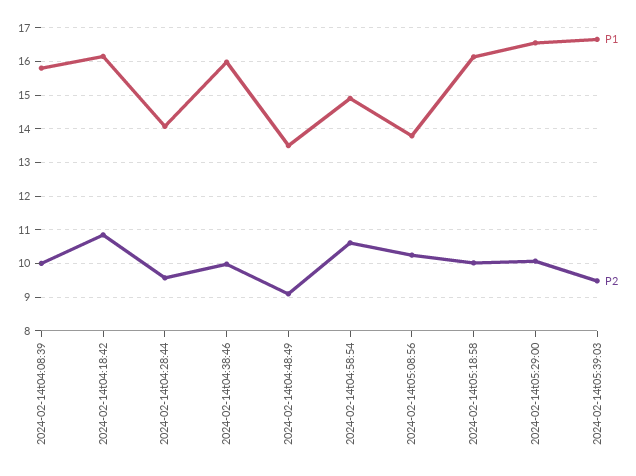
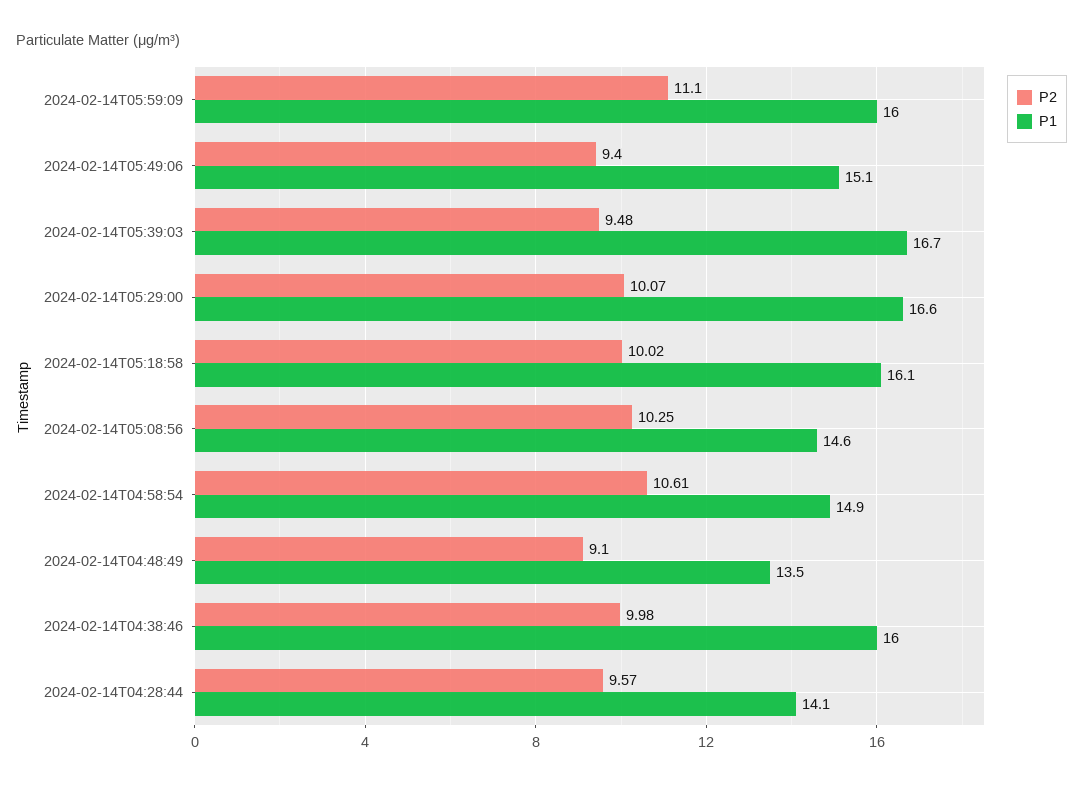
P1, 2024-02-14t04:08:39: 15.8 -> none
P2, 2024-02-14t04:08:39: 10 -> none
P1, 2024-02-14t04:18:42: 16.2 -> none
P2, 2024-02-14t04:18:42: 10.8 -> none
P1, 2024-02-14t05:08:56: 13.8 -> 14.6
P2, 2024-02-14T05:59:09: none -> 11.1
P1, 2024-02-14T05:59:09: none -> 16
P2, 2024-02-14T05:49:06: none -> 9.4
P1, 2024-02-14T05:49:06: none -> 15.1

